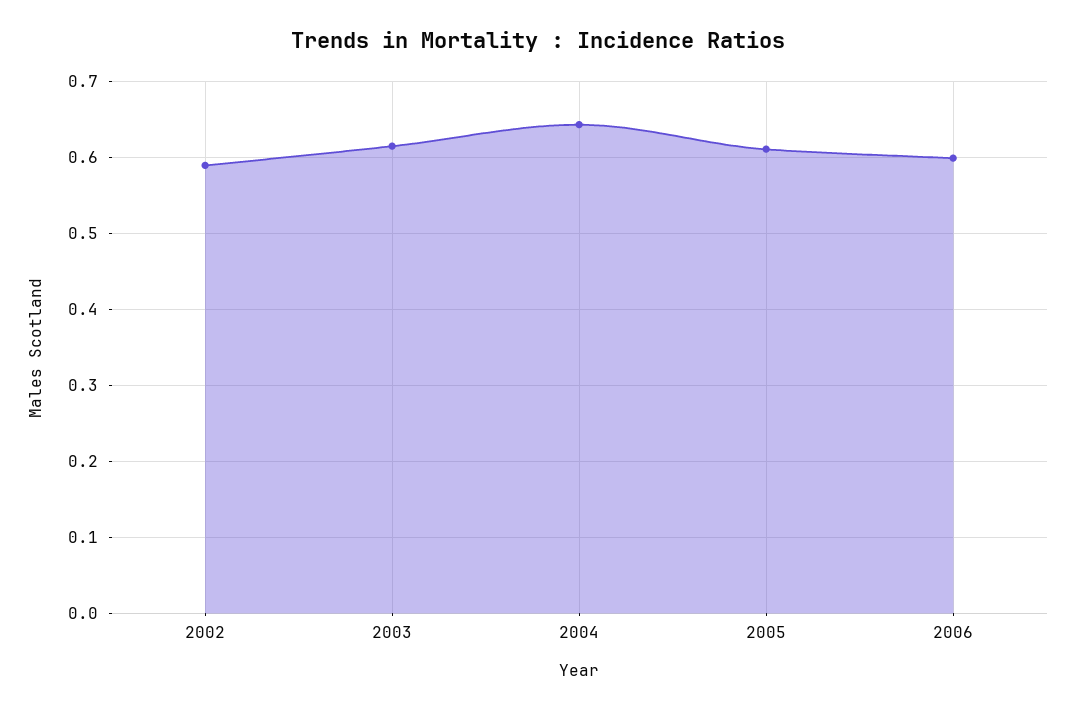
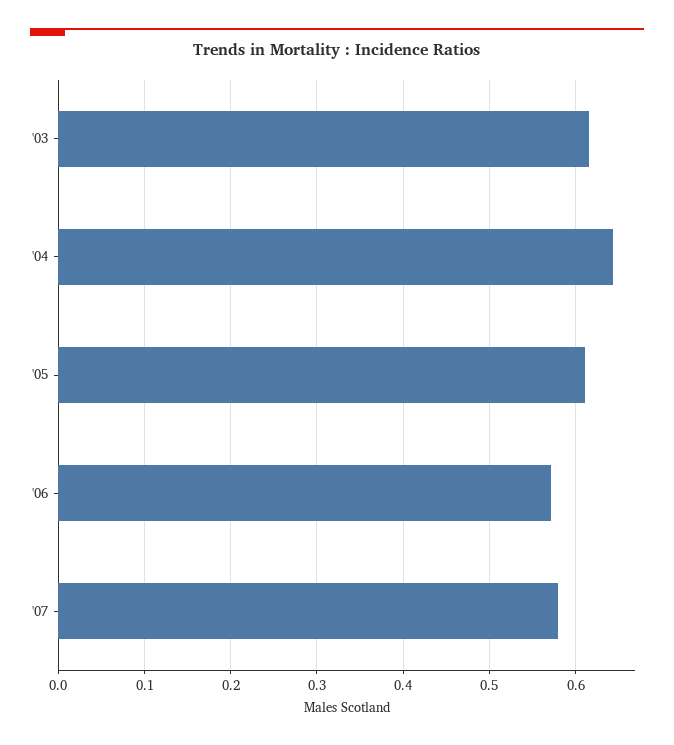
2002: 0.59 -> none
2006: 0.6 -> 0.57
'07: none -> 0.58

